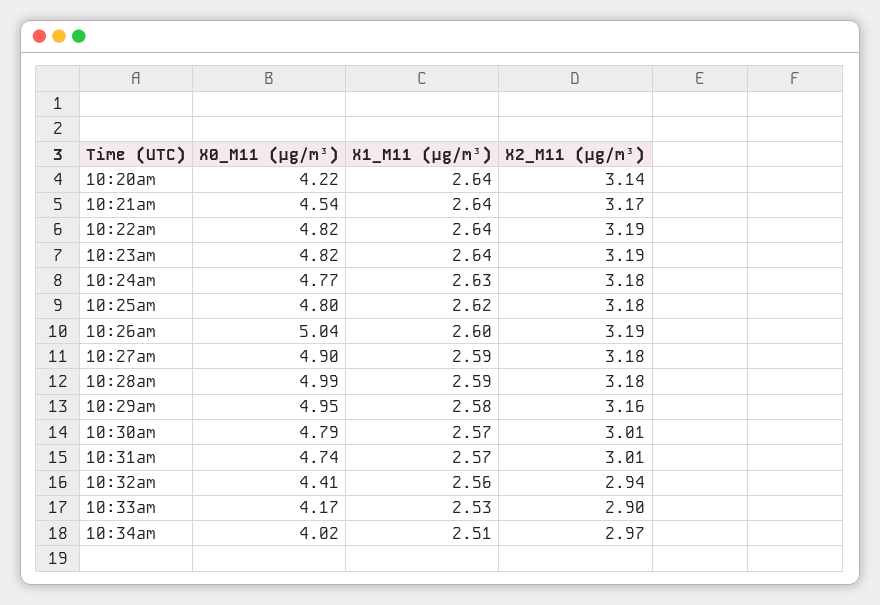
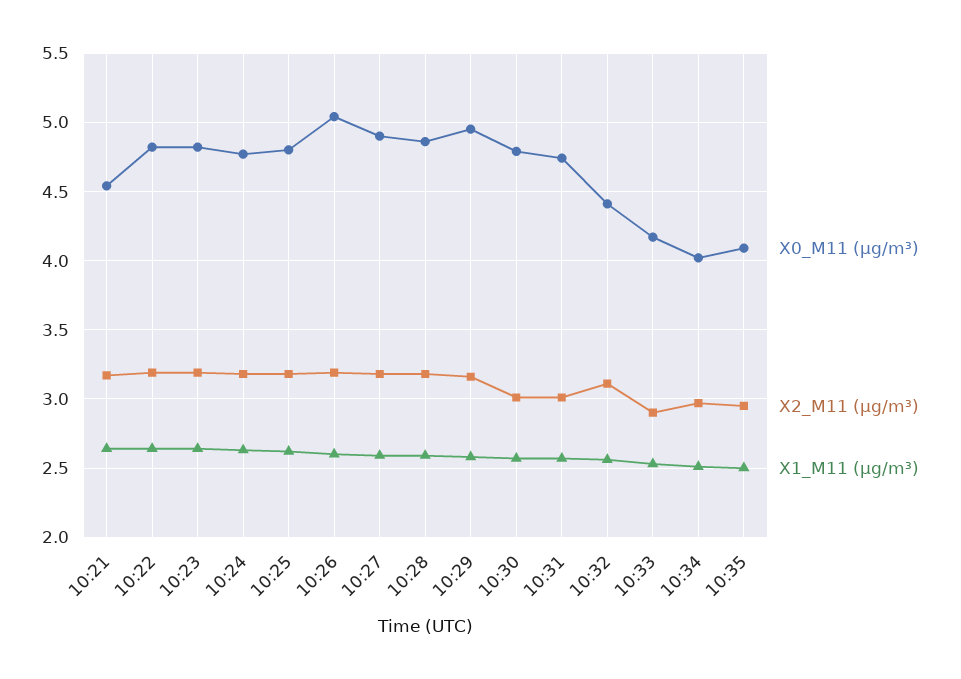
X0_M11 (μg/m³), 10:20am: 4.22 -> none
X1_M11 (μg/m³), 10:20am: 2.64 -> none
X2_M11 (μg/m³), 10:20am: 3.14 -> none
X0_M11 (μg/m³), 10:28am: 4.99 -> 4.85
X2_M11 (μg/m³), 10:32am: 2.94 -> 3.1
X0_M11 (μg/m³), 10:35: none -> 4.1
X2_M11 (μg/m³), 10:35: none -> 2.95
X1_M11 (μg/m³), 10:35: none -> 2.5

